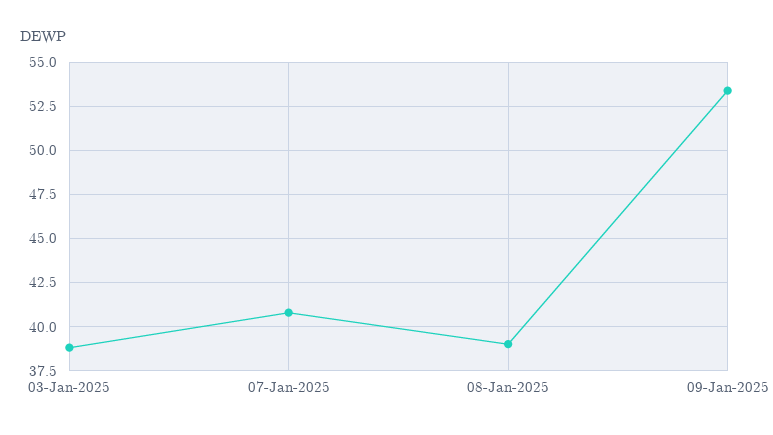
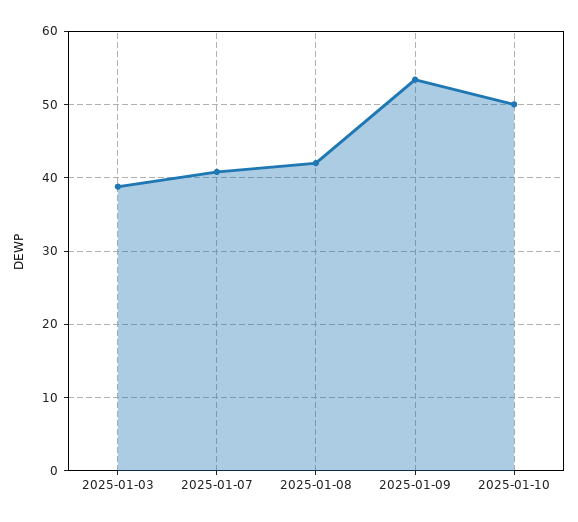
08-Jan-2025: 39 -> 42
2025-01-10: none -> 50

